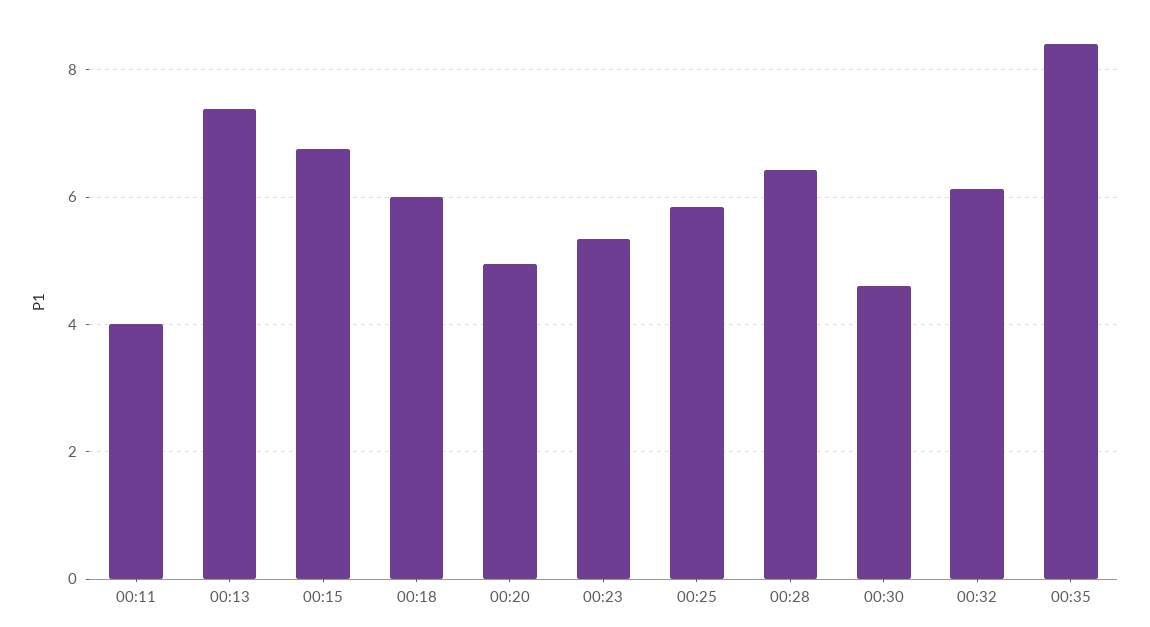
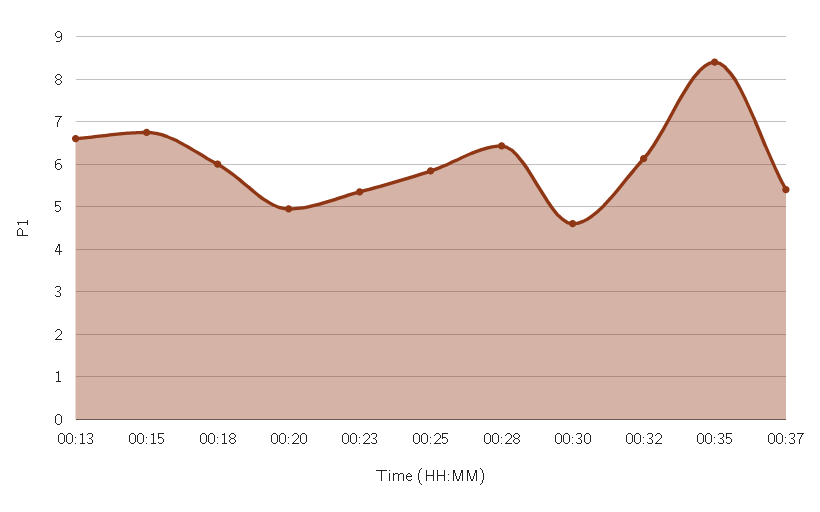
00:11: 4 -> none
00:13: 7.4 -> 6.6
00:37: none -> 5.4

